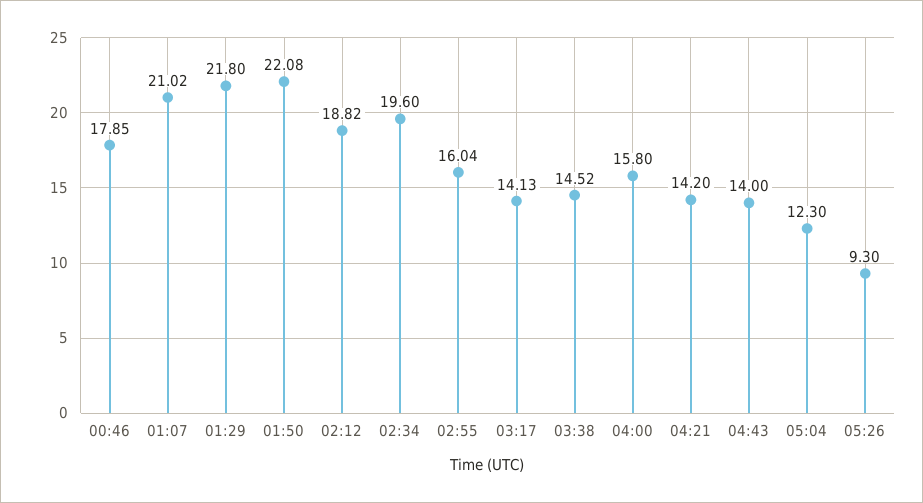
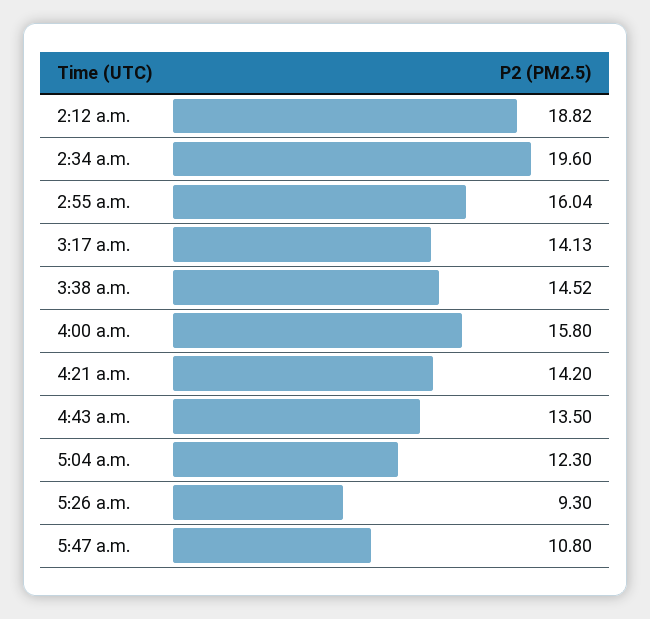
00:46: 17.85 -> none
01:07: 21.02 -> none
01:29: 21.8 -> none
01:50: 22.08 -> none
04:43: 14 -> 13.5
5:47 a.m.: none -> 10.8

